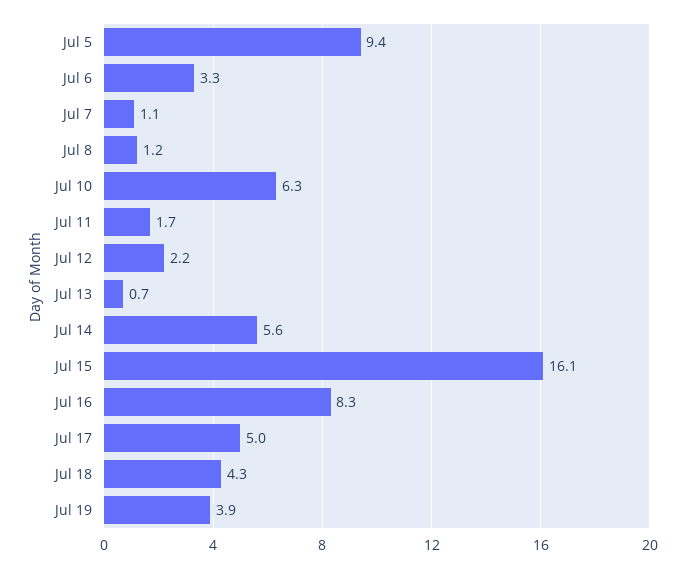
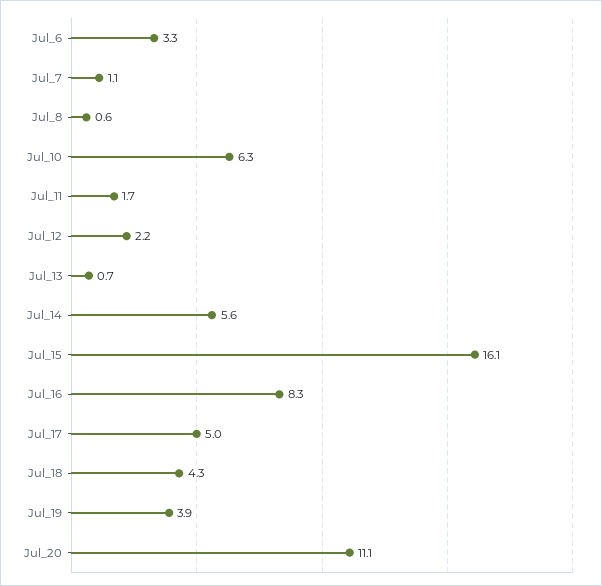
Jul 5: 9.4 -> none
Jul 8: 1.2 -> 0.6
Jul_20: none -> 11.1

